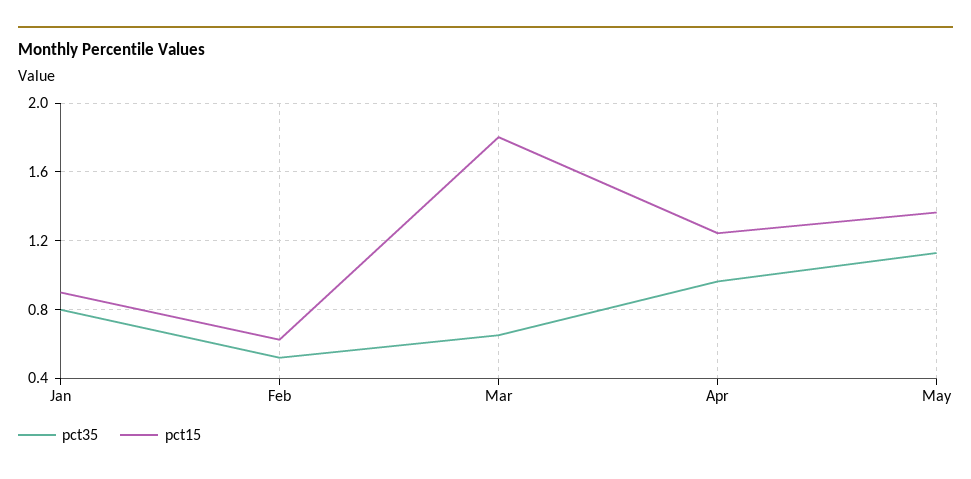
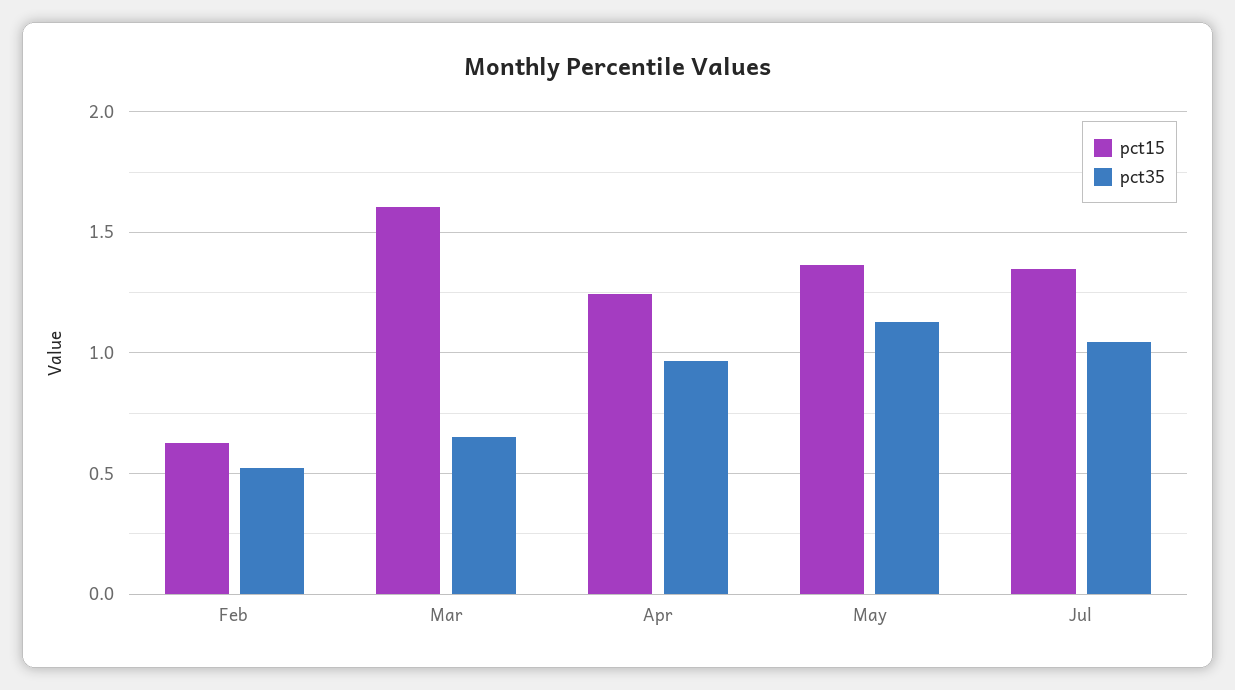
pct35, Jan: 0.8 -> none
pct15, Jan: 0.9 -> none
pct15, Mar: 1.8 -> 1.6
pct15, Jul: none -> 1.35
pct35, Jul: none -> 1.05

